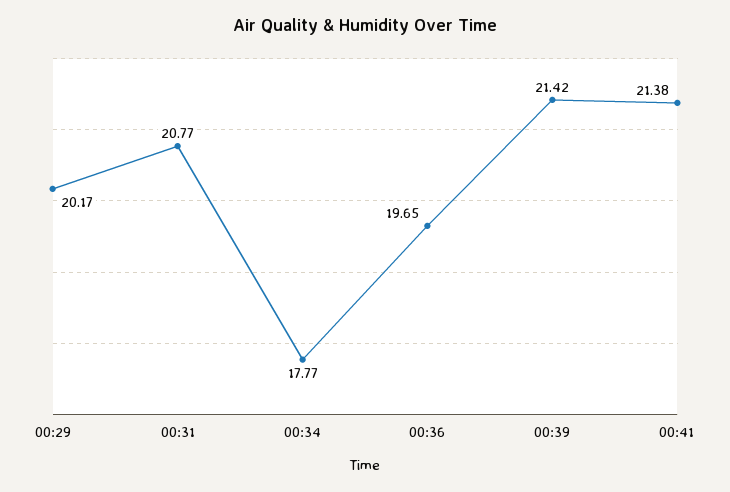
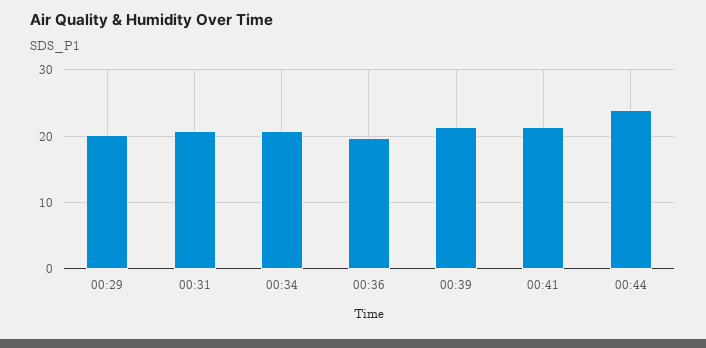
00:34: 17.77 -> 21
00:44: none -> 24

